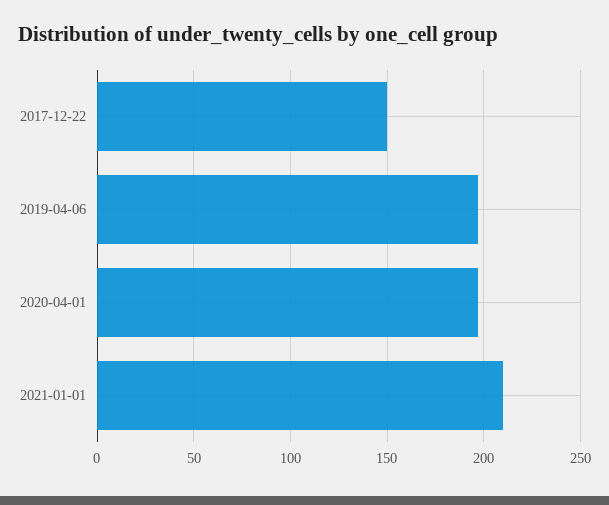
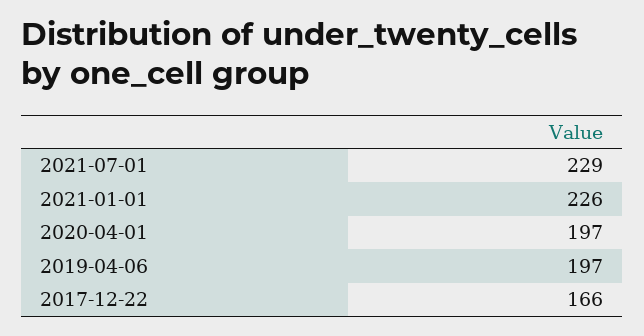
2017-12-22: 150 -> 166
2021-01-01: 210 -> 226
2021-07-01: none -> 229

